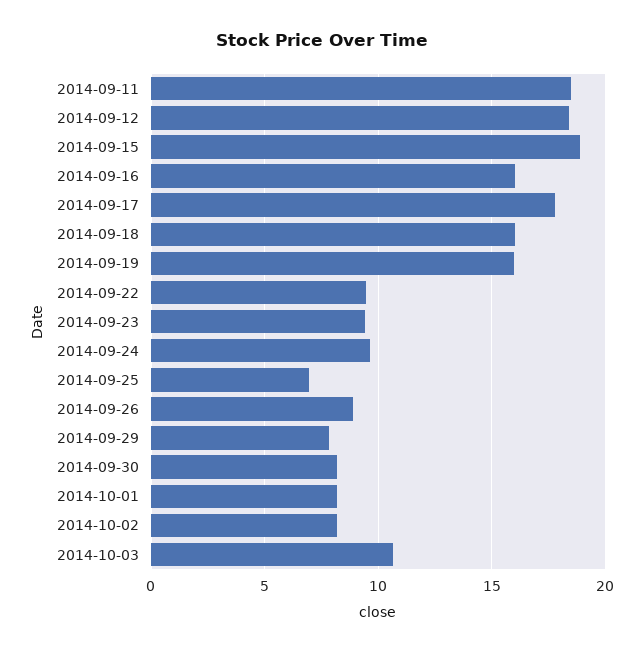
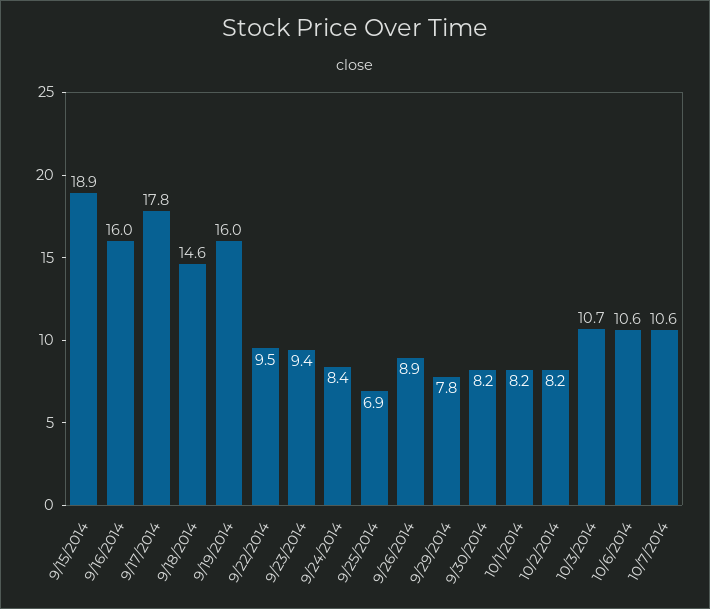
2014-09-11: 18.5 -> none
2014-09-12: 18.5 -> none
2014-09-18: 16 -> 14.6
2014-09-24: 9.5 -> 8.4
10/6/2014: none -> 10.6
10/7/2014: none -> 10.6

